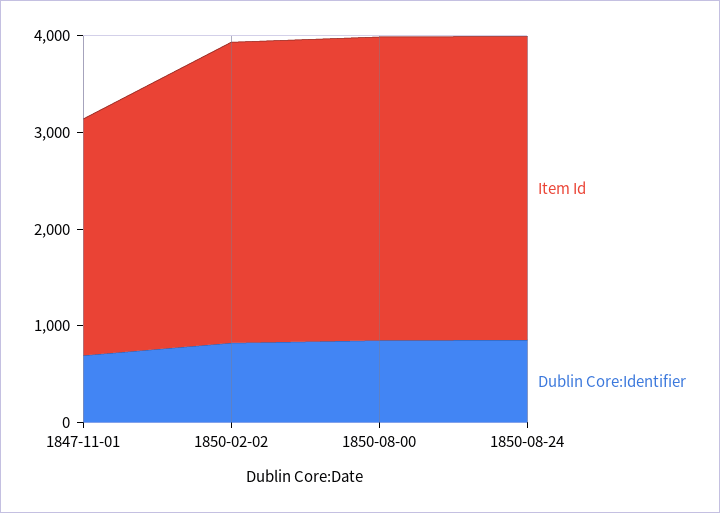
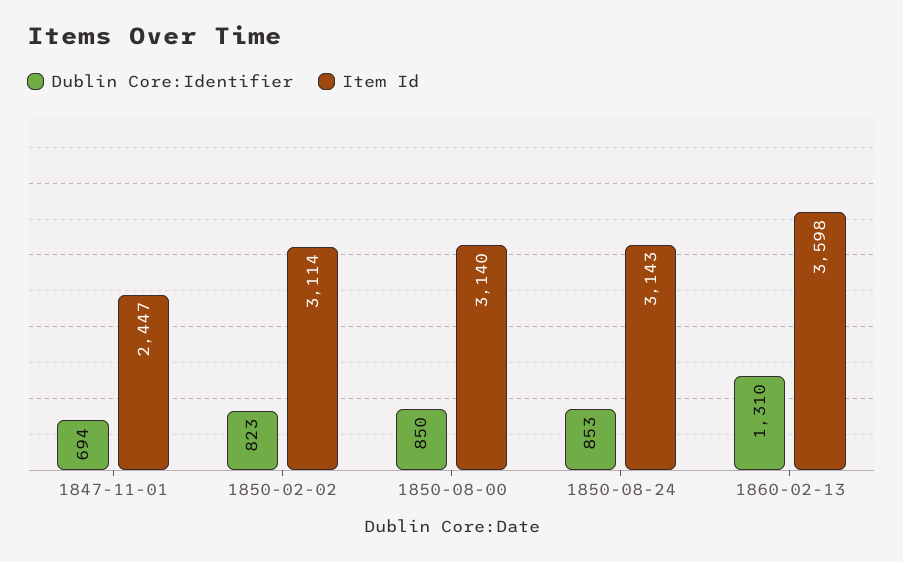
Dublin Core:Identifier, 1860-02-13: none -> 1310
Item Id, 1860-02-13: none -> 3598

